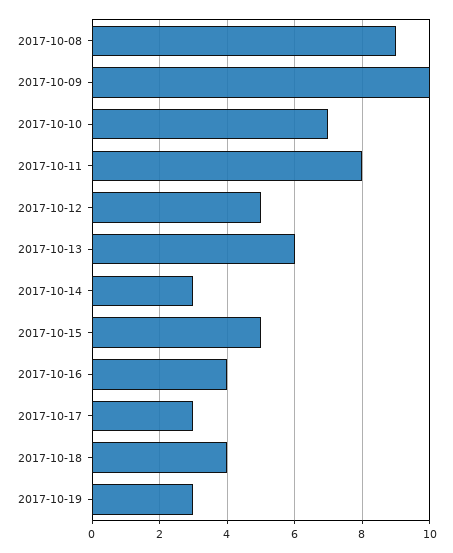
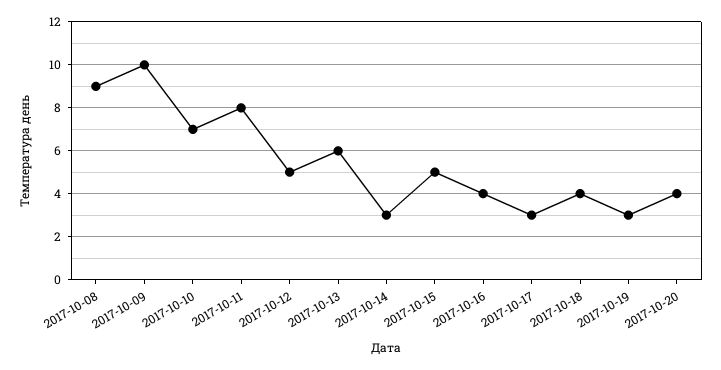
2017-10-20: none -> 4

